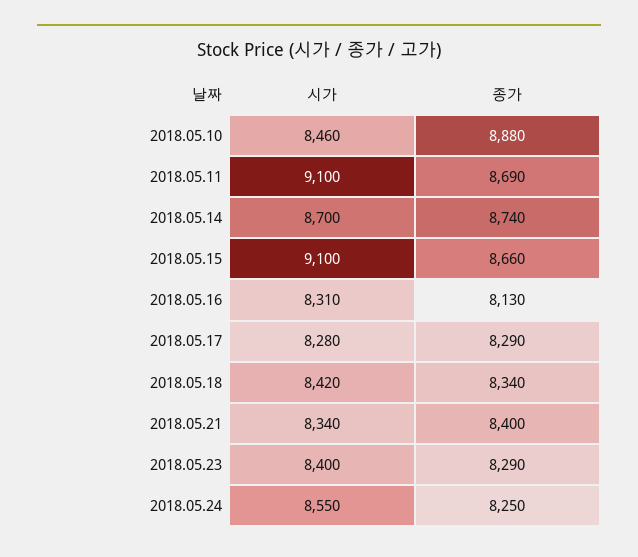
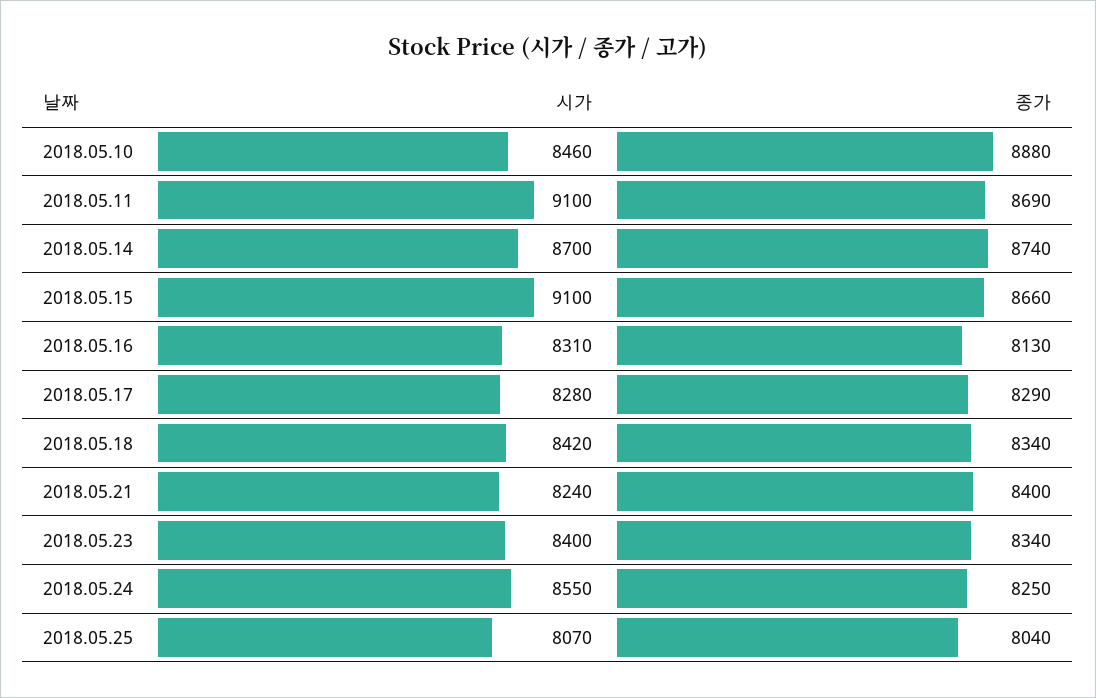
시가, 2018.05.21: 8340 -> 8240
종가, 2018.05.23: 8290 -> 8340
시가, 2018.05.25: none -> 8070
종가, 2018.05.25: none -> 8040

